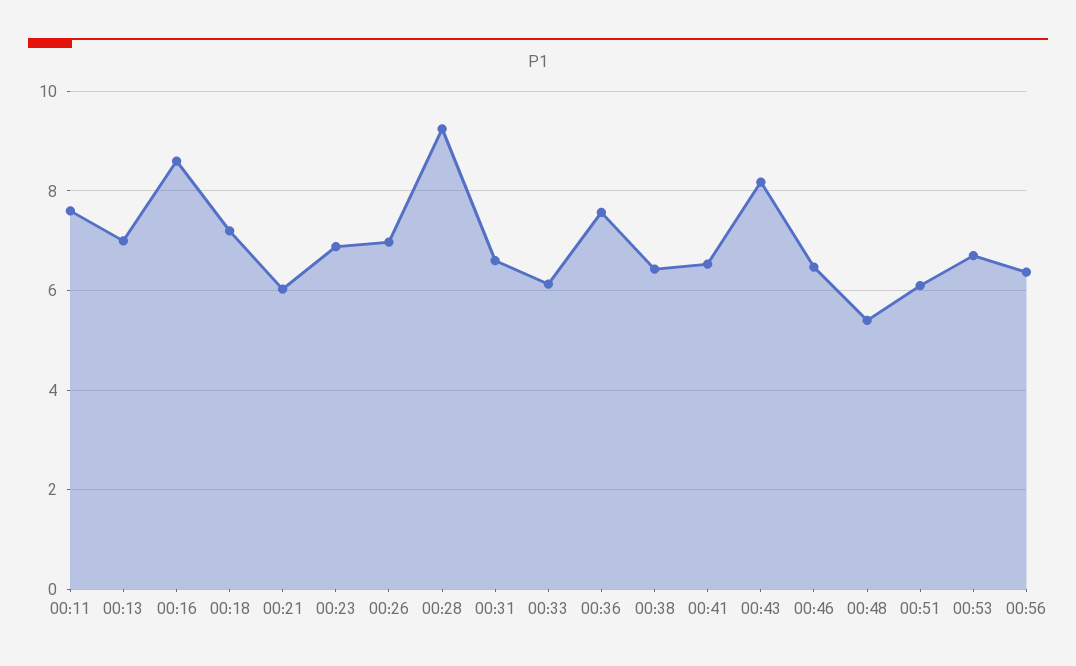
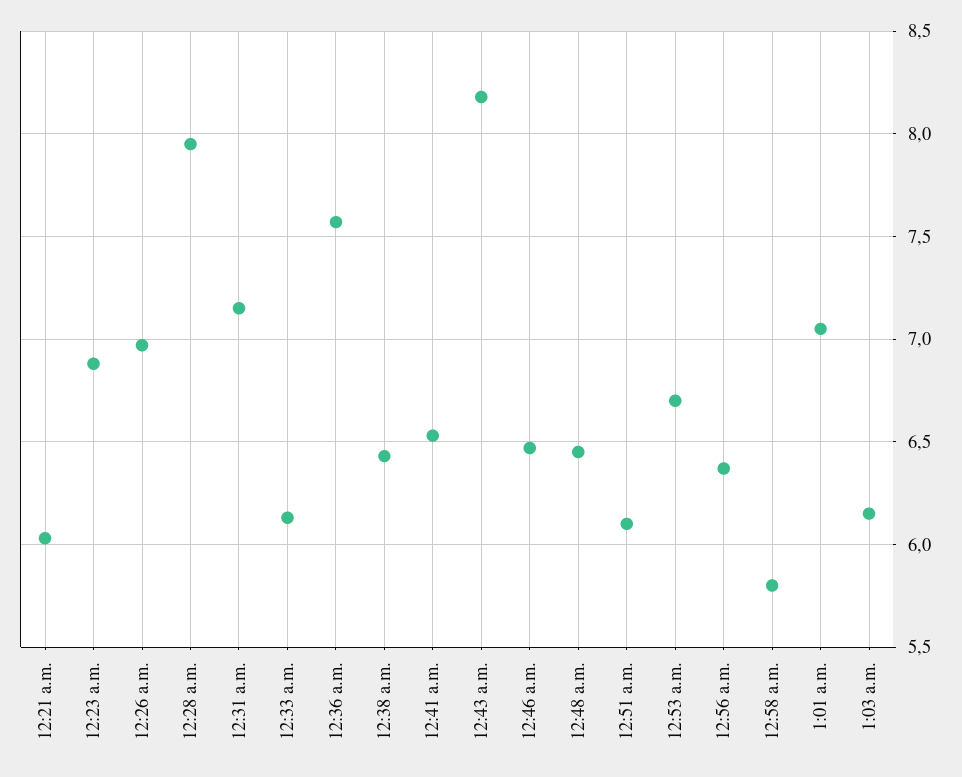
00:11: 7.6 -> none
00:13: 7 -> none
00:16: 8.6 -> none
00:18: 7.2 -> none
00:28: 9.2 -> 7.95
00:31: 6.6 -> 7.15
00:48: 5.4 -> 6.45
12:58 a.m.: none -> 5.8
1:01 a.m.: none -> 7.05
1:03 a.m.: none -> 6.15

